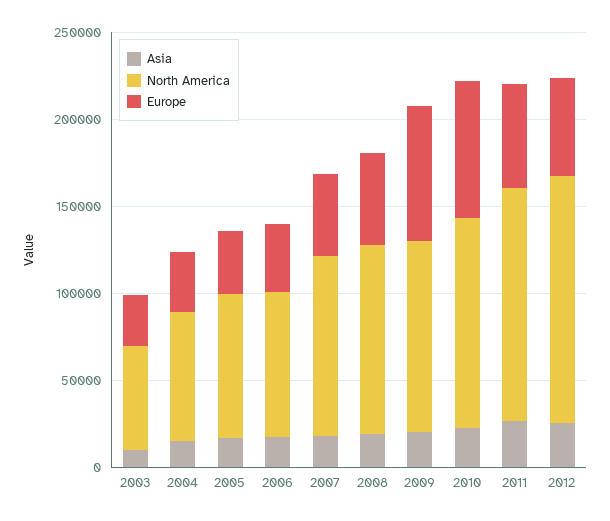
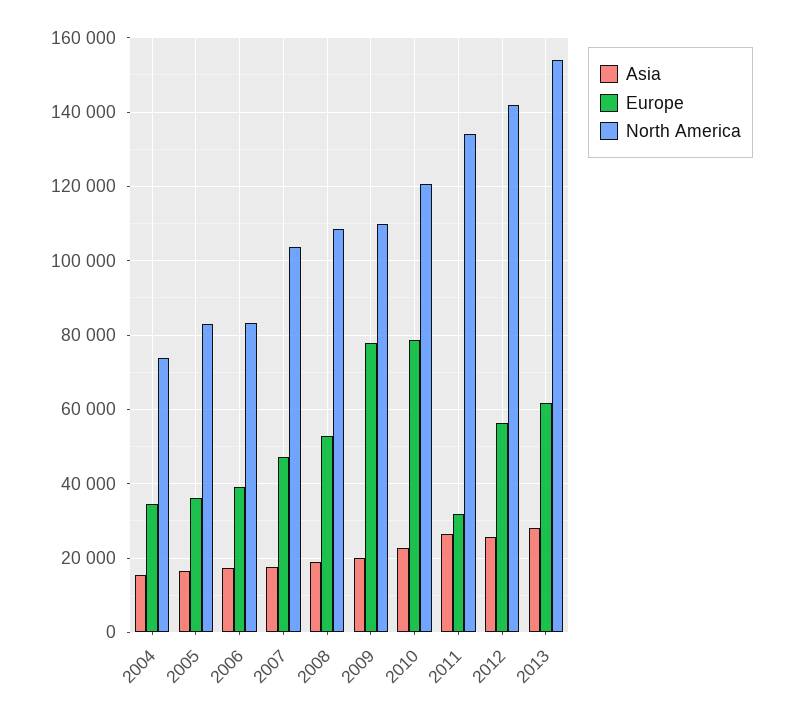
Asia, 2003: 10000 -> none
North America, 2003: 60000 -> none
Europe, 2003: 30000 -> none
Europe, 2011: 60000 -> 32000
Asia, 2013: none -> 28000
Europe, 2013: none -> 62000
North America, 2013: none -> 154000

